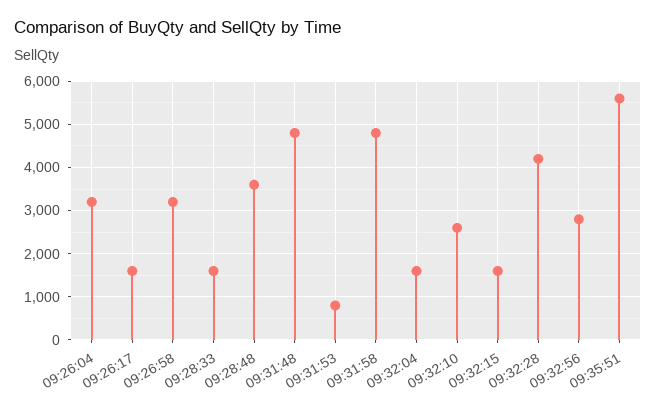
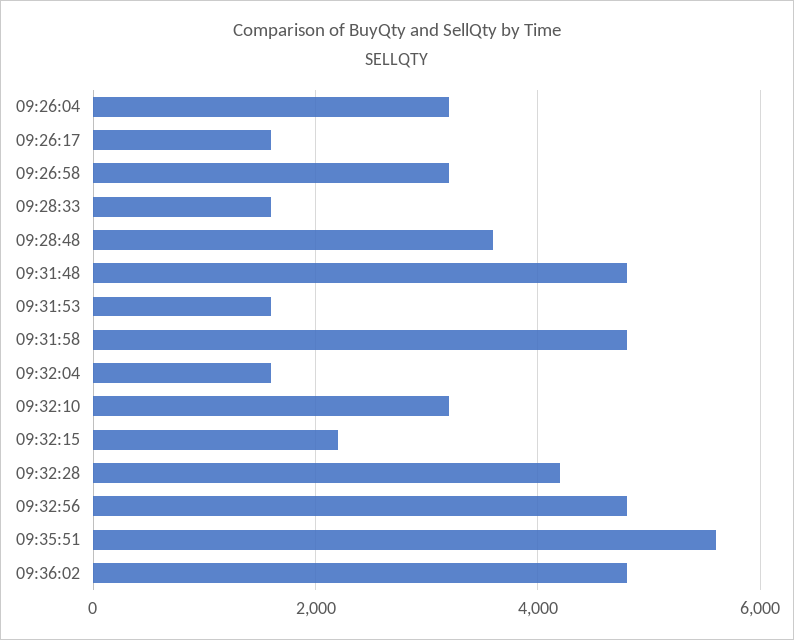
09:31:53: 800 -> 1600
09:32:10: 2600 -> 3200
09:32:15: 1600 -> 2200
09:32:56: 2800 -> 4800
09:36:02: none -> 4800

